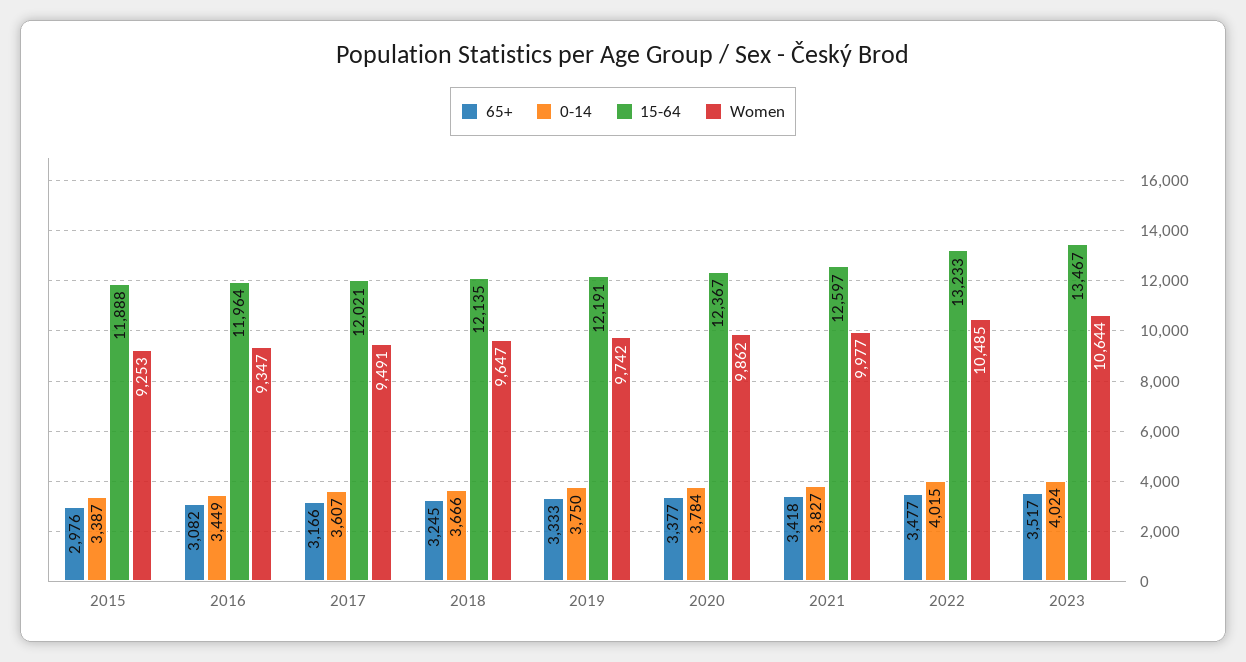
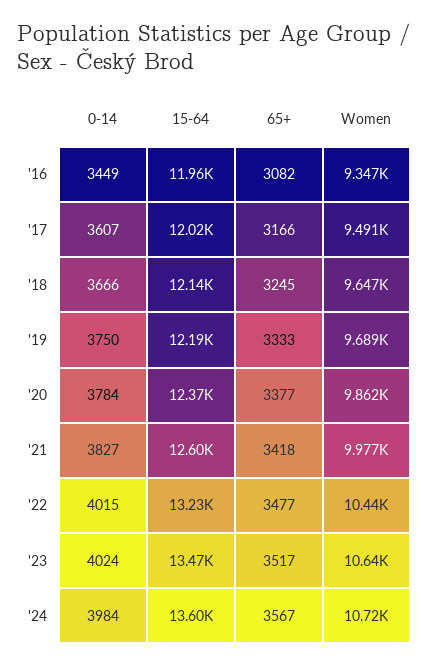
65+, 2015: 2976 -> none
0-14, 2015: 3387 -> none
15-64, 2015: 11888 -> none
Women, 2015: 9253 -> none
Women, 2019: 9742 -> 9689
Women, 2022: 10485 -> 10440
0-14, '24: none -> 3984
15-64, '24: none -> 13600
65+, '24: none -> 3567
Women, '24: none -> 10720

